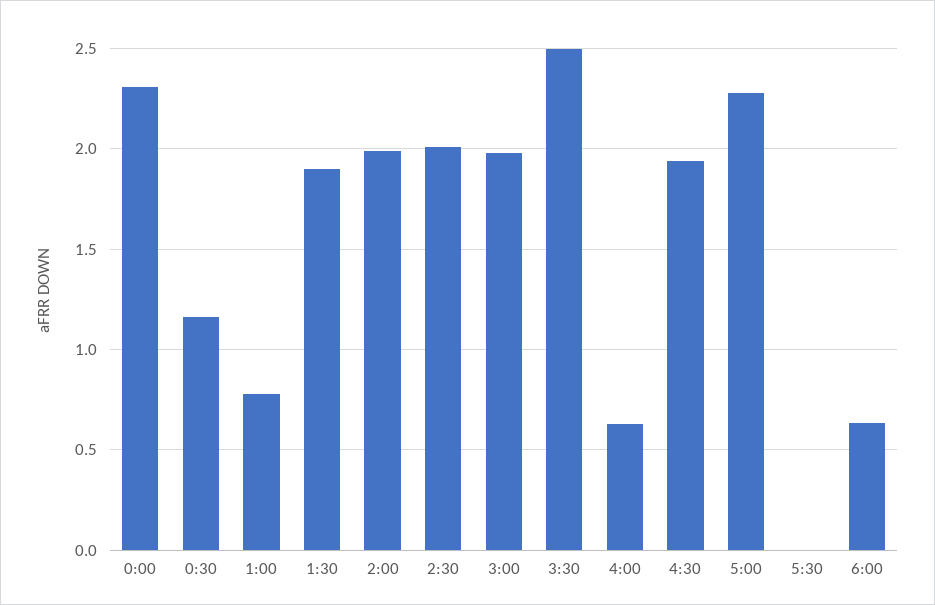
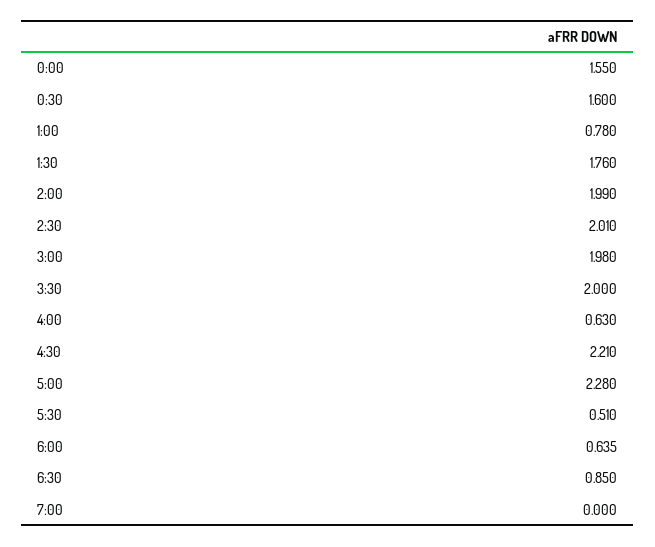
0:00: 2.3 -> 1.55
0:30: 1.15 -> 1.6
1:30: 1.9 -> 1.76
3:30: 2.5 -> 2
4:30: 1.95 -> 2.21
5:30: 0 -> 0.51
6:30: none -> 0.85
7:00: none -> 0

